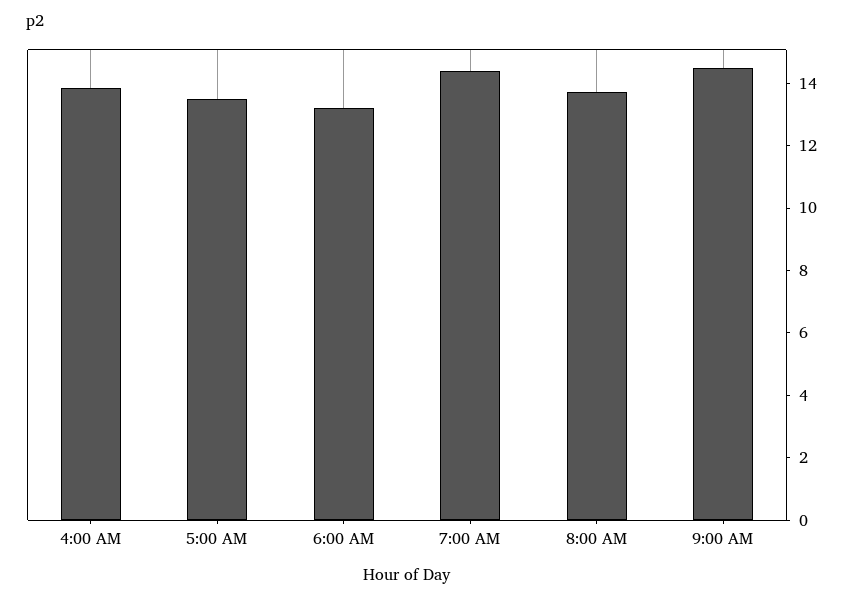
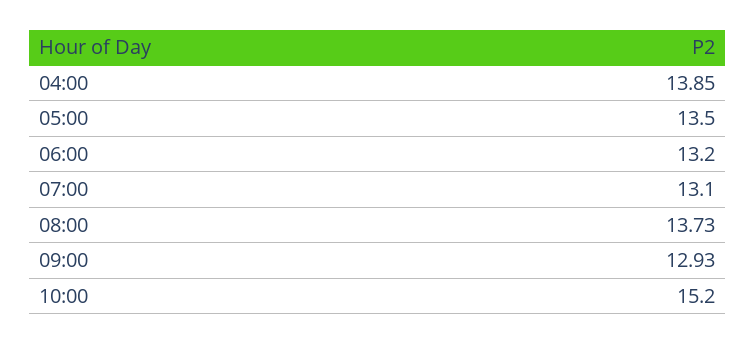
7:00 AM: 14.5 -> 13.1
9:00 AM: 14.5 -> 12.93
10:00: none -> 15.2

